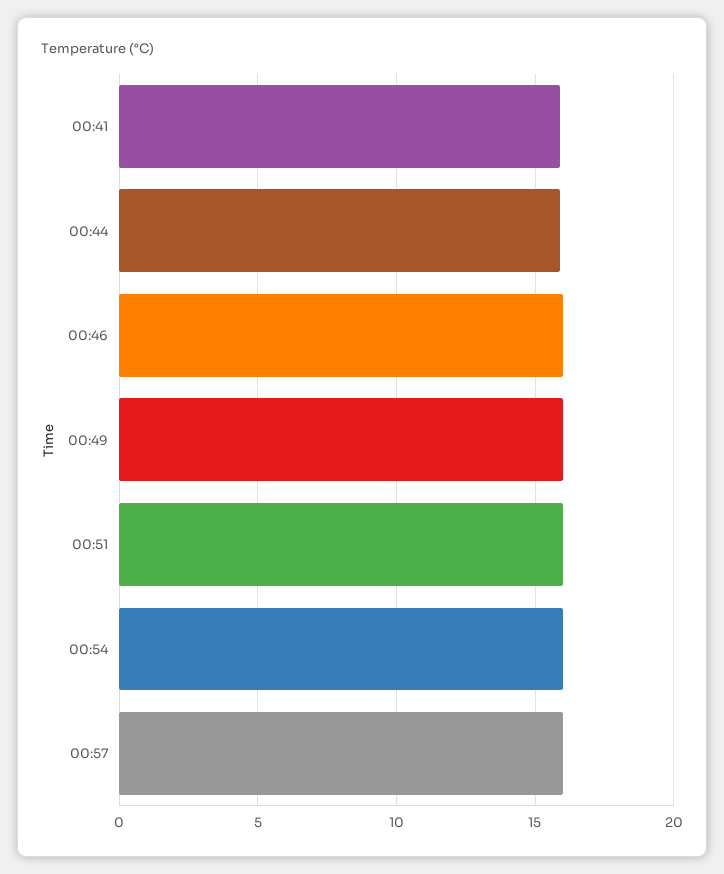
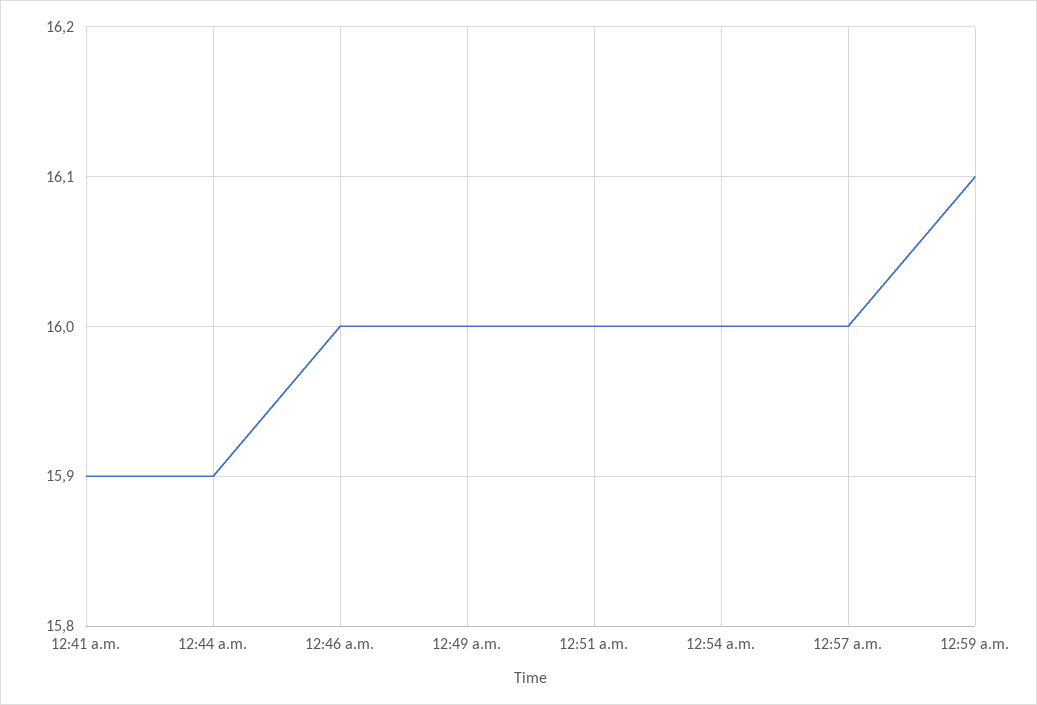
12:59 a.m.: none -> 16.1

